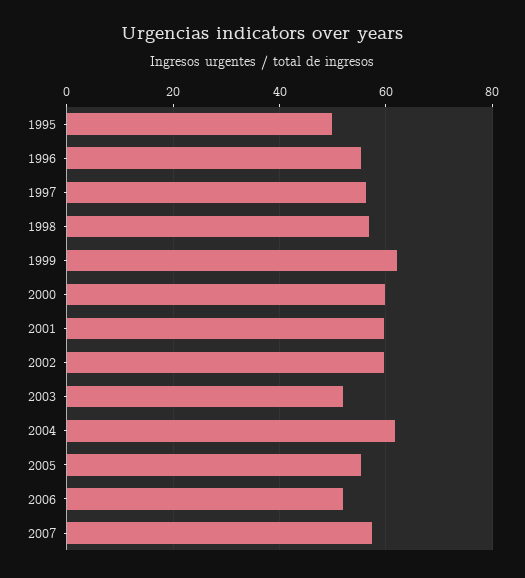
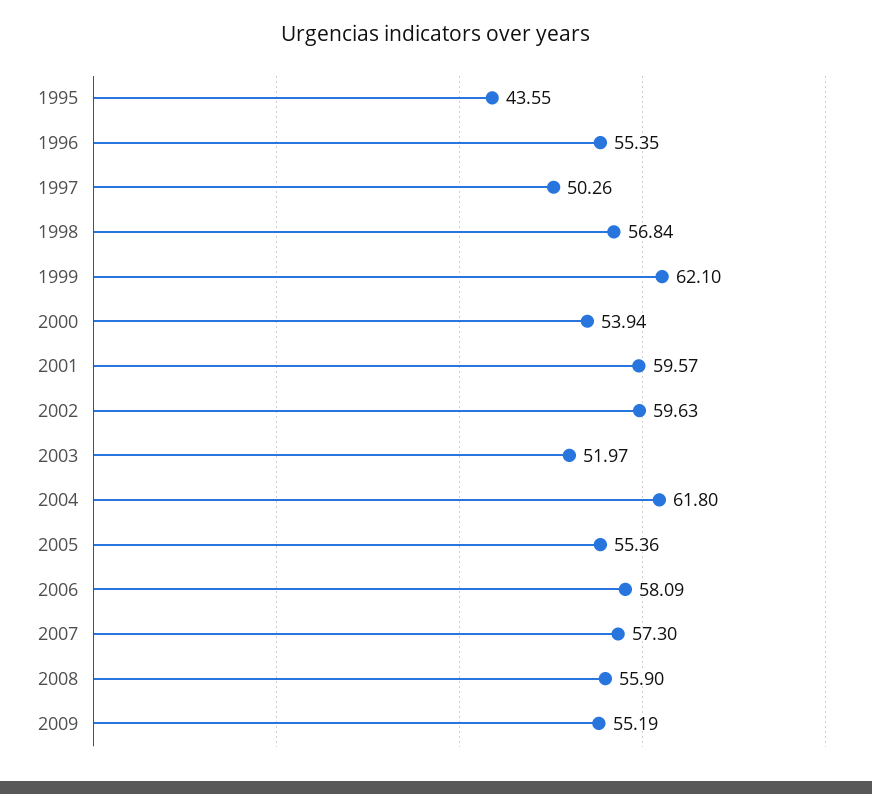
1995: 50 -> 43.55
1997: 56 -> 50.26
2000: 60 -> 53.94
2006: 52 -> 58.09
2008: none -> 55.9
2009: none -> 55.19

